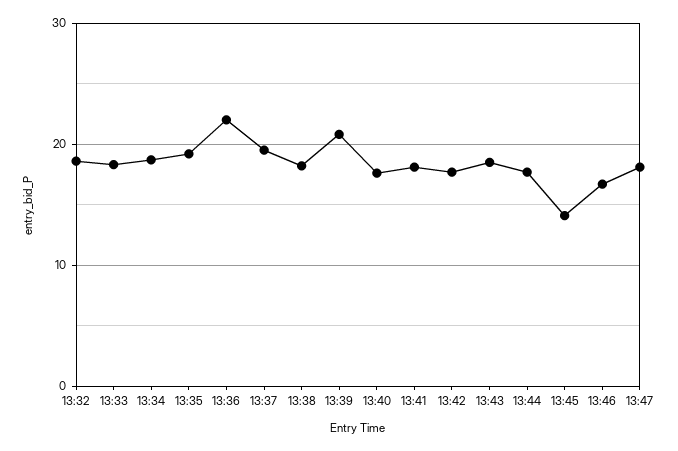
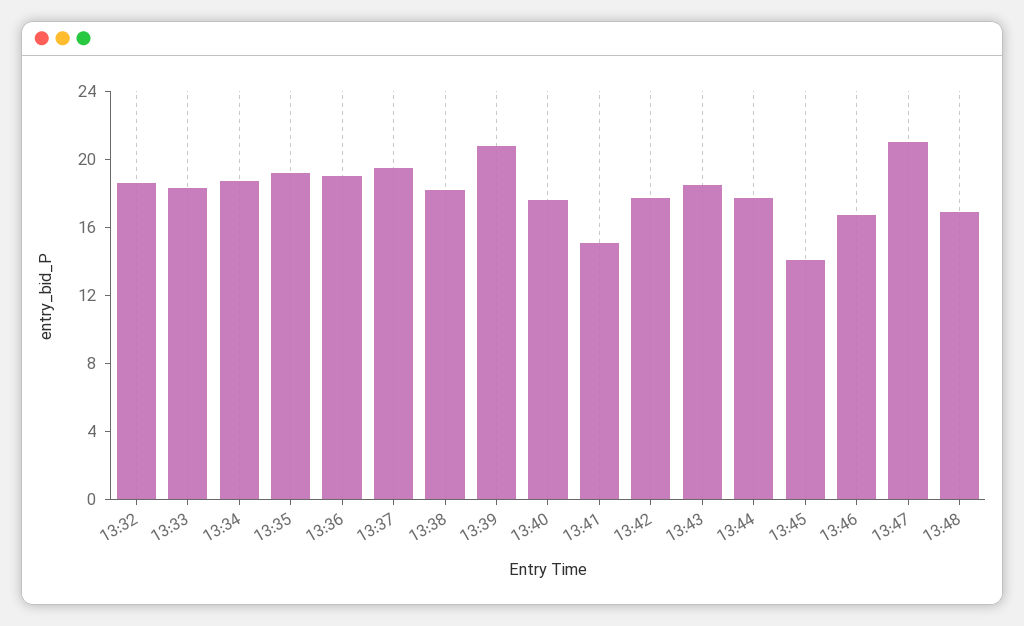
13:36: 22 -> 19
13:41: 18 -> 15
13:47: 18 -> 21
13:48: none -> 17

